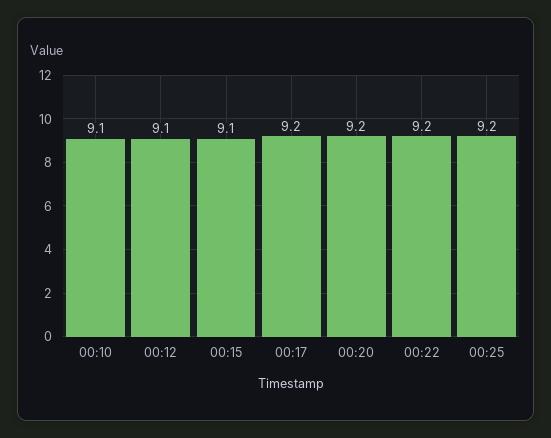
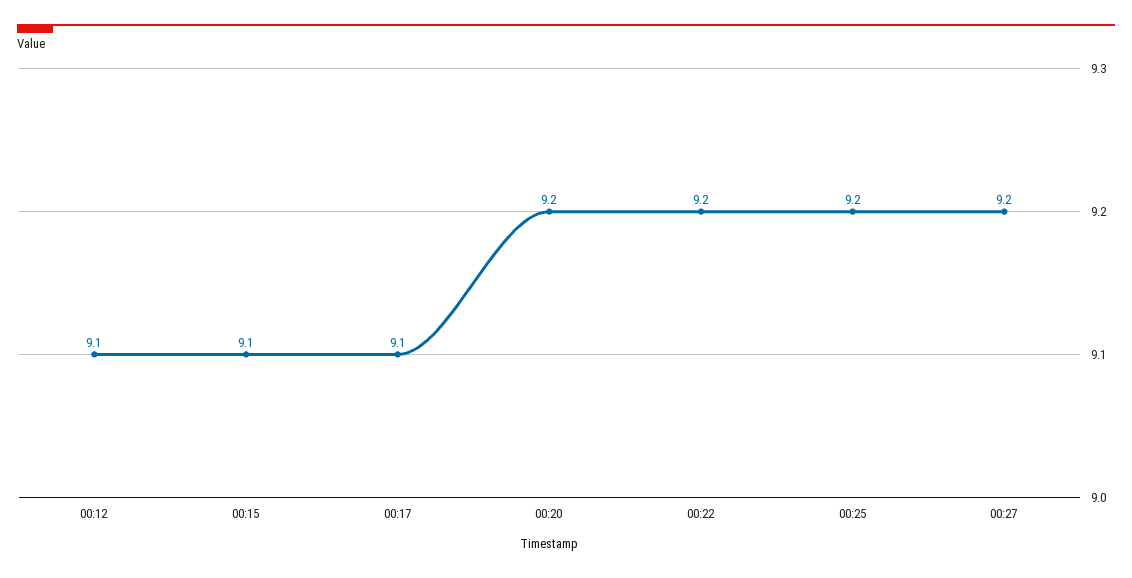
00:10: 9.1 -> none
00:17: 9.2 -> 9.1
00:27: none -> 9.2

